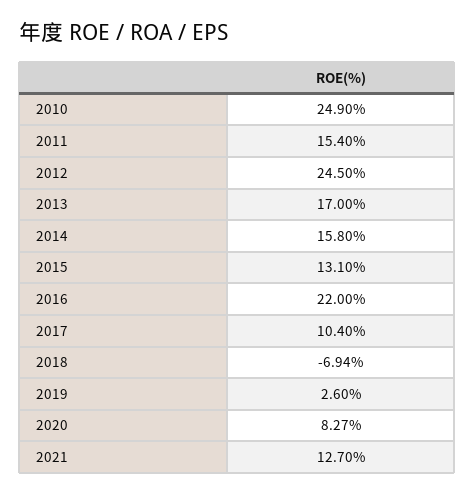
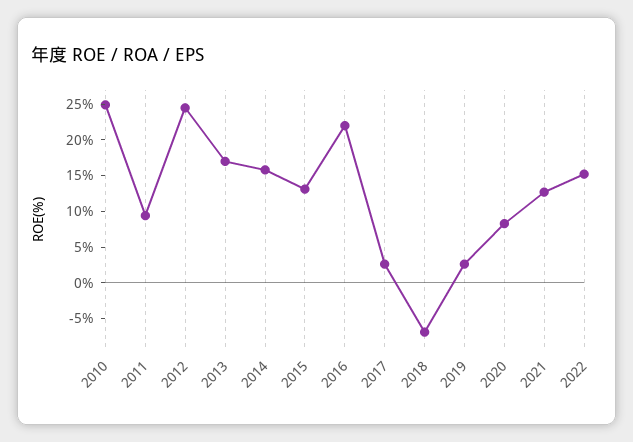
2011: 15.4 -> 10
2017: 10.4 -> 2.5
2022: none -> 15

